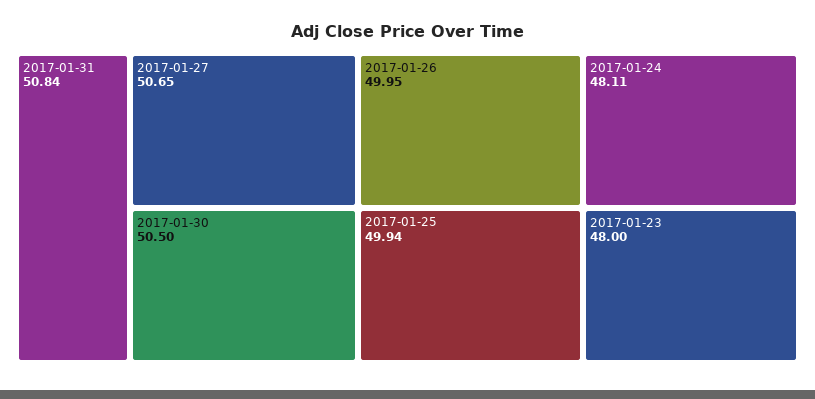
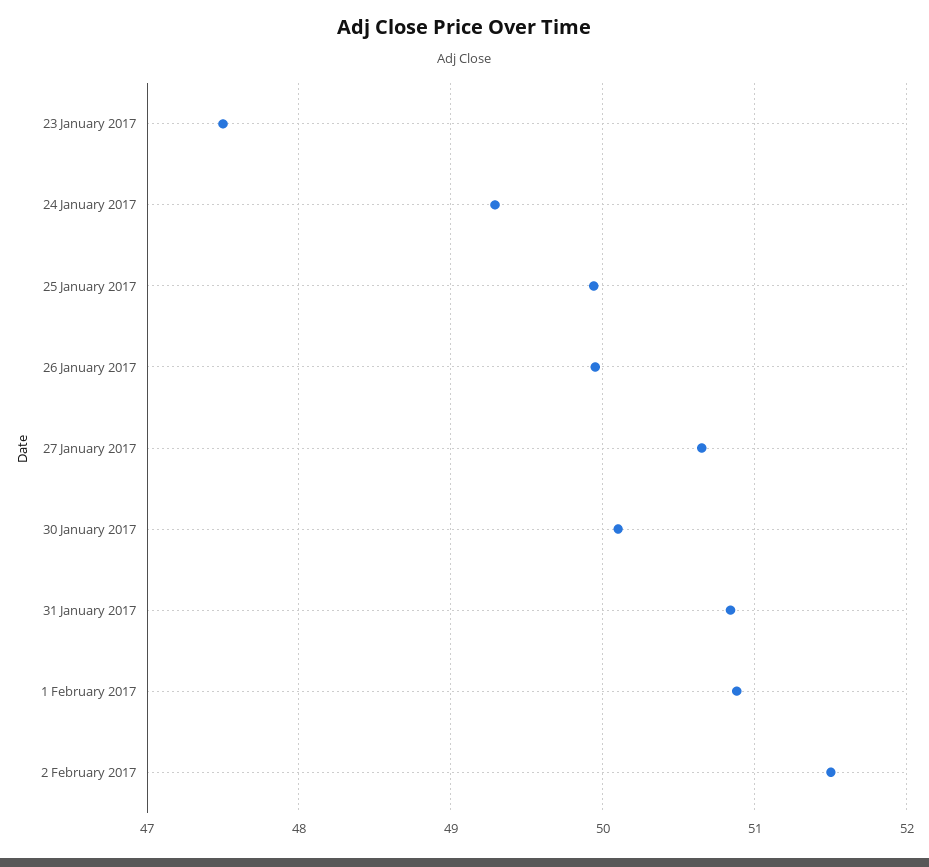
2017-01-30: 50.5 -> 50.1
2017-01-24: 48.11 -> 49.3
2017-01-23: 48 -> 47.5
1 February 2017: none -> 50.9
2 February 2017: none -> 51.5

